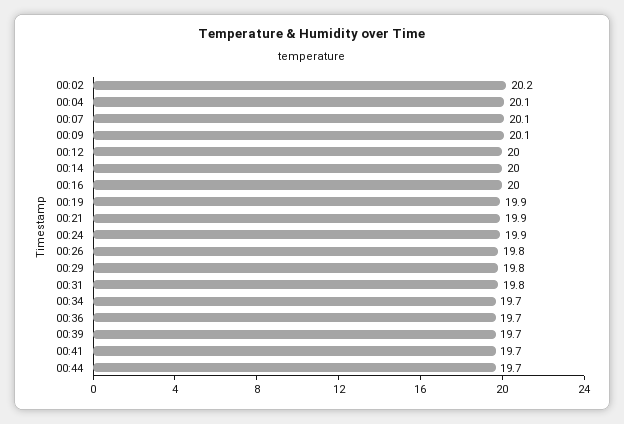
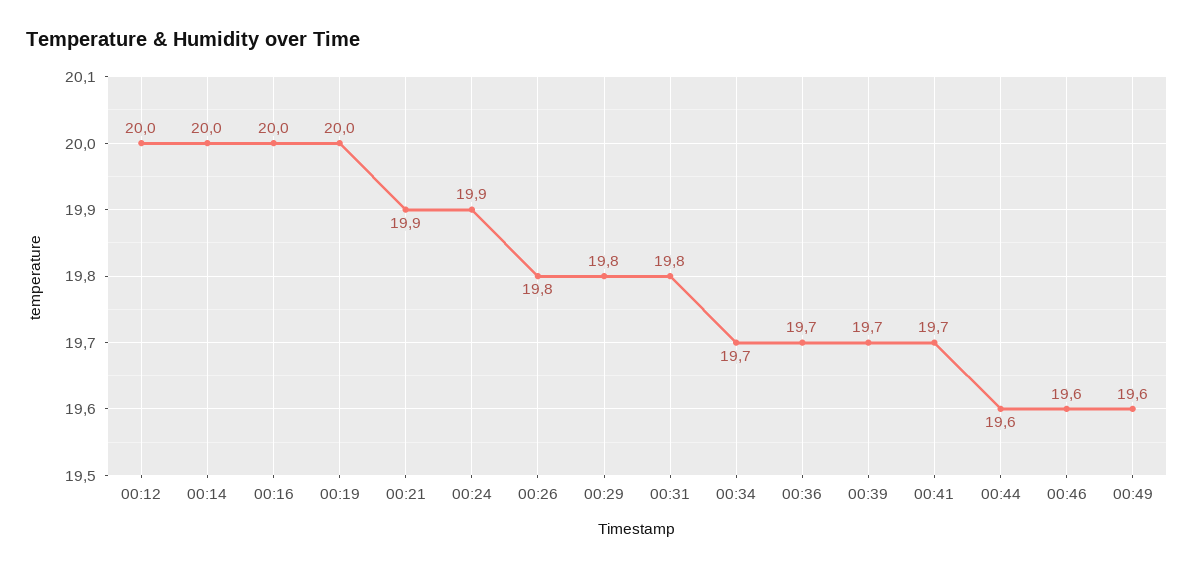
00:02: 20.2 -> none
00:04: 20.1 -> none
00:07: 20.1 -> none
00:09: 20.1 -> none
00:19: 19.9 -> 20
00:44: 19.7 -> 19.6
00:46: none -> 19.6
00:49: none -> 19.6

